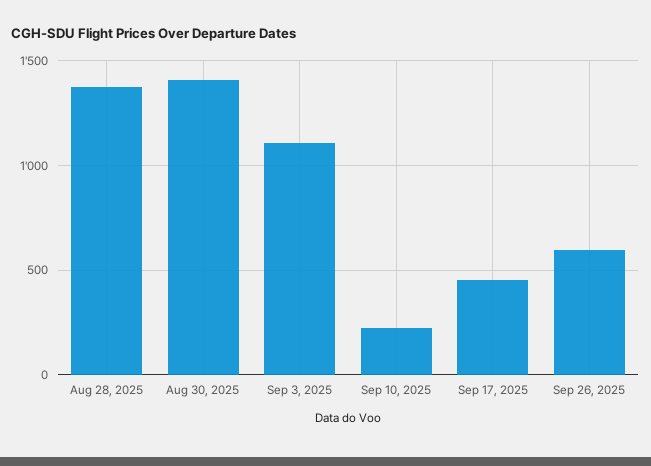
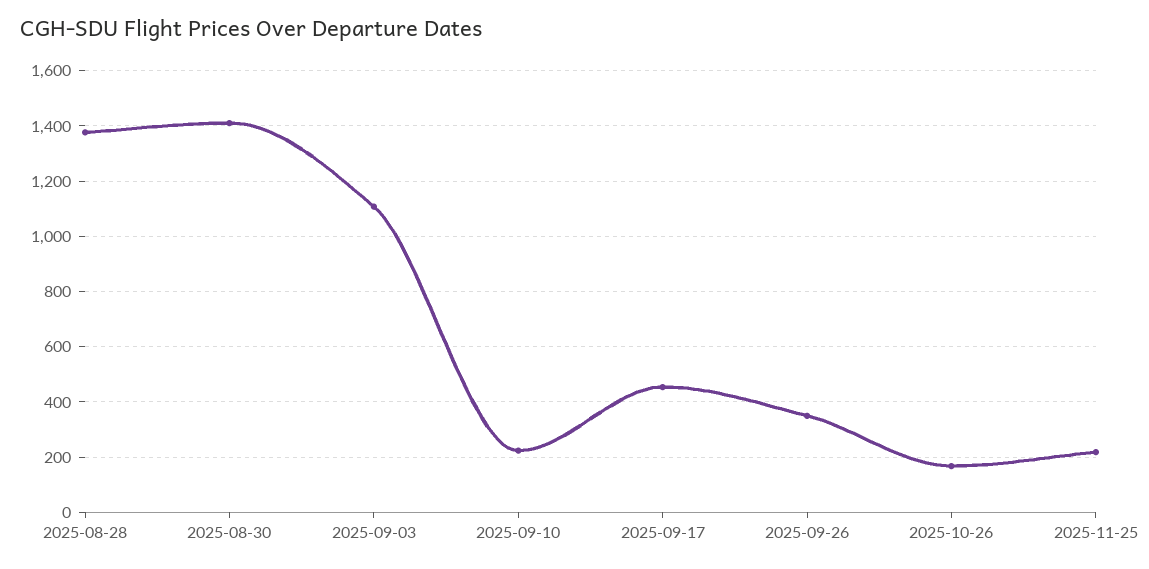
Sep 26, 2025: 600 -> 350
2025-10-26: none -> 175
2025-11-25: none -> 225

